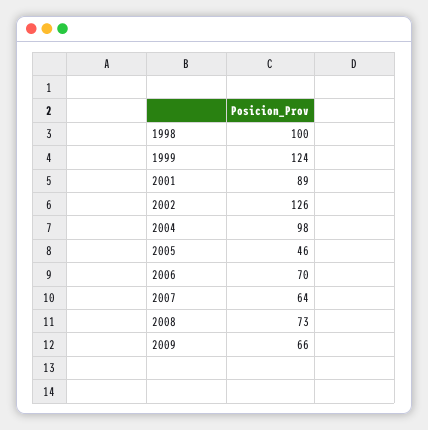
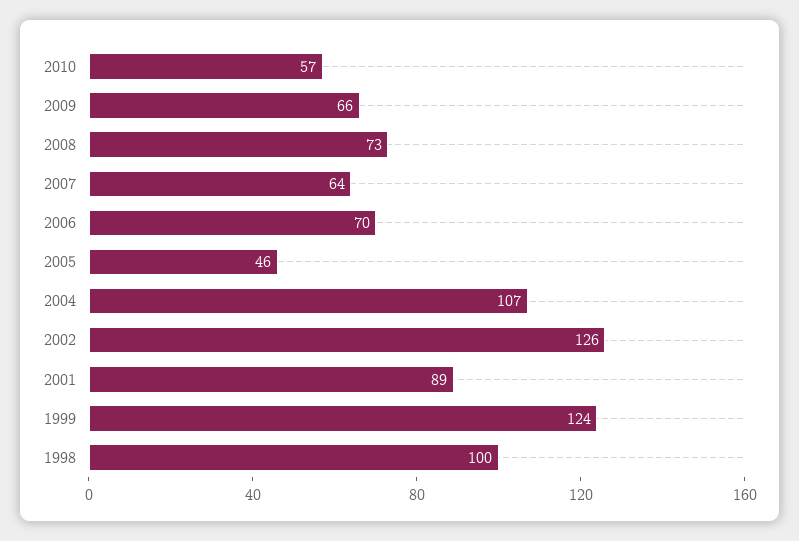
2004: 98 -> 107
2010: none -> 57

